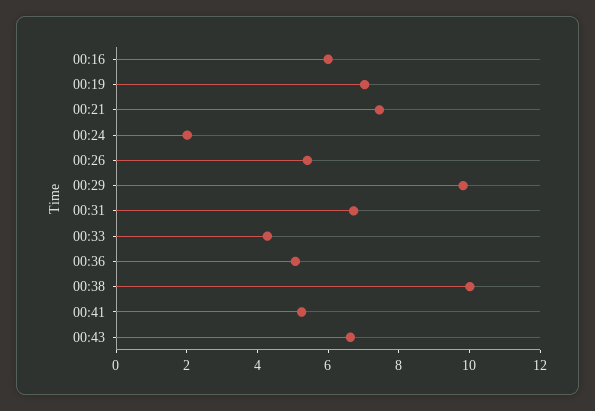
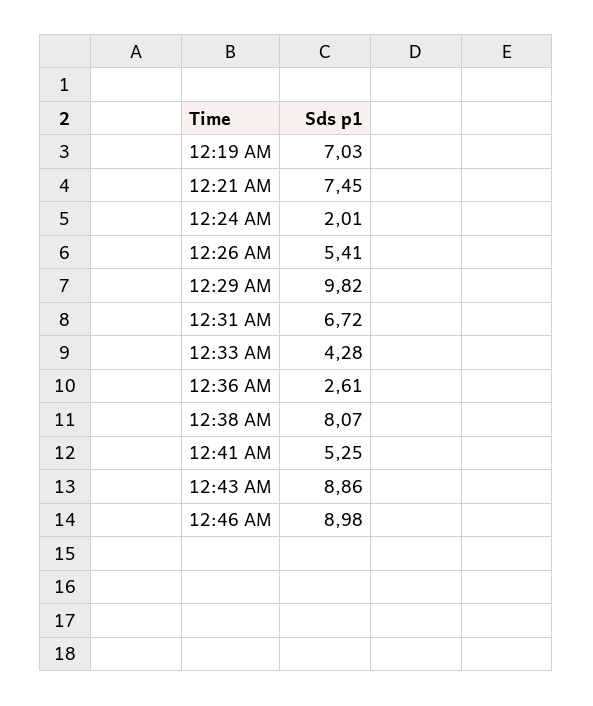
00:16: 6 -> none
00:36: 5 -> 2.61
00:38: 10 -> 8.07
00:43: 6.5 -> 8.86
12:46 AM: none -> 8.98

